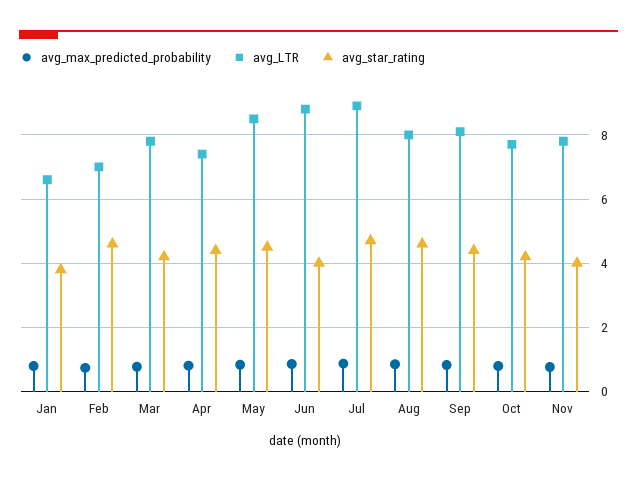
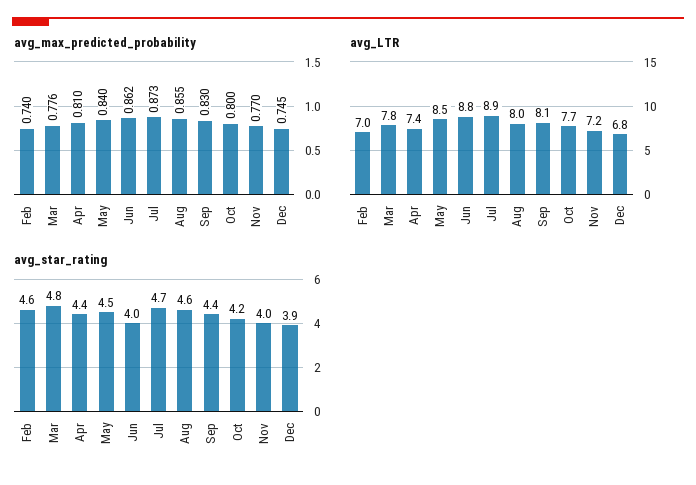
avg_max_predicted_probability, Jan: 0.8 -> none
avg_LTR, Jan: 6.6 -> none
avg_star_rating, Jan: 3.8 -> none
avg_star_rating, Mar: 4.2 -> 4.8
avg_LTR, Nov: 7.8 -> 7.2
avg_max_predicted_probability, Dec: none -> 0.745
avg_LTR, Dec: none -> 6.8
avg_star_rating, Dec: none -> 3.9

